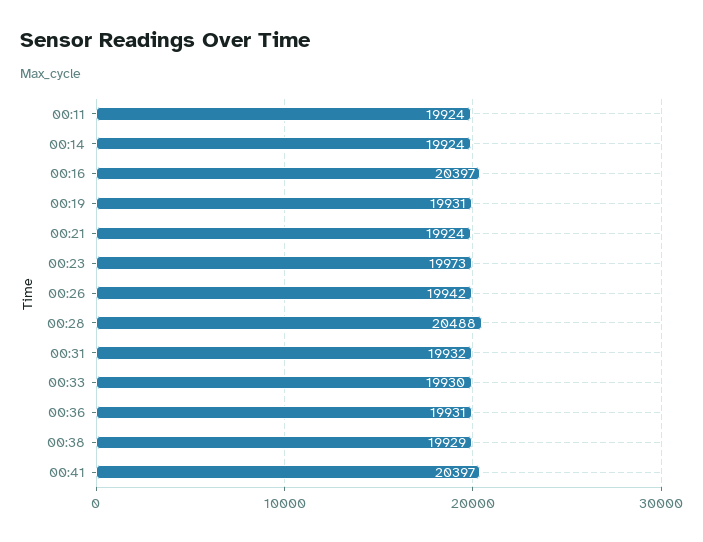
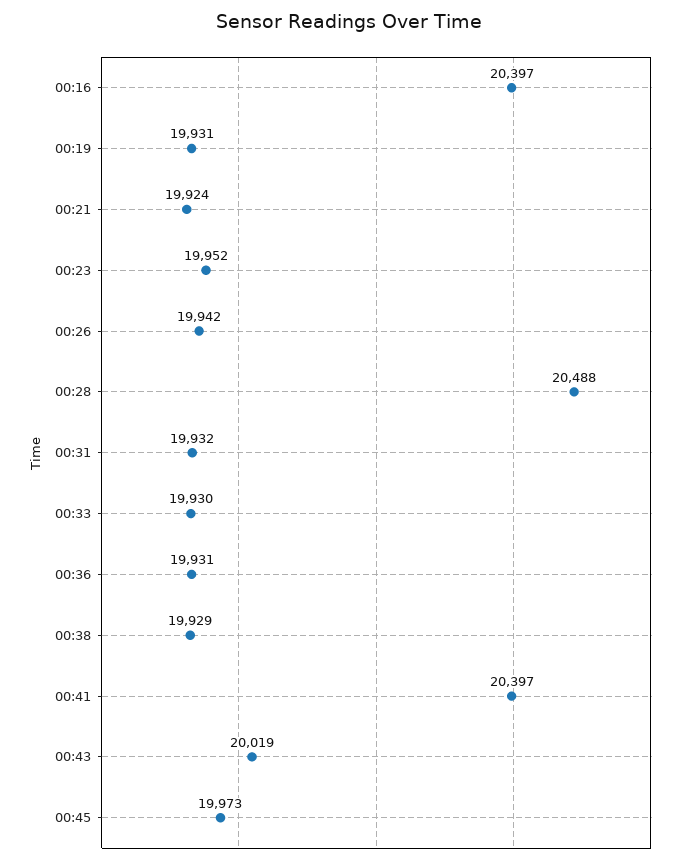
00:11: 19924 -> none
00:14: 19924 -> none
00:23: 19973 -> 19952
00:43: none -> 20019
00:45: none -> 19973

